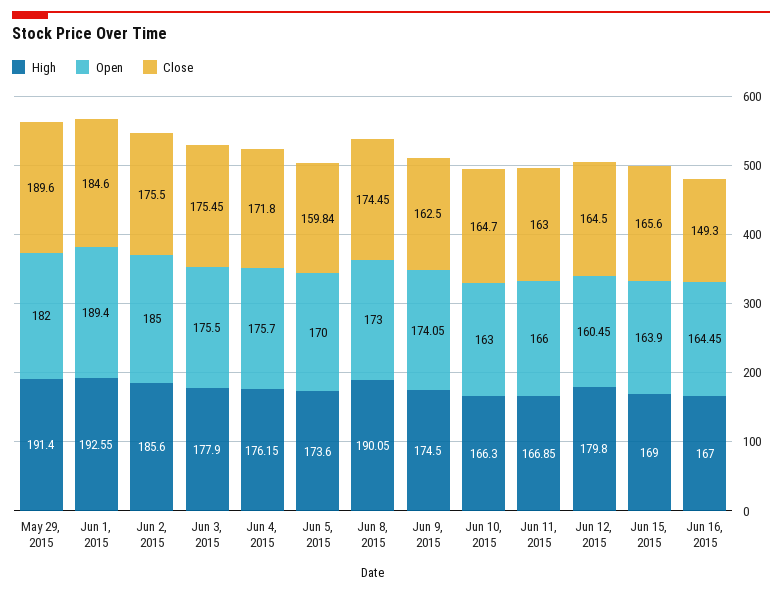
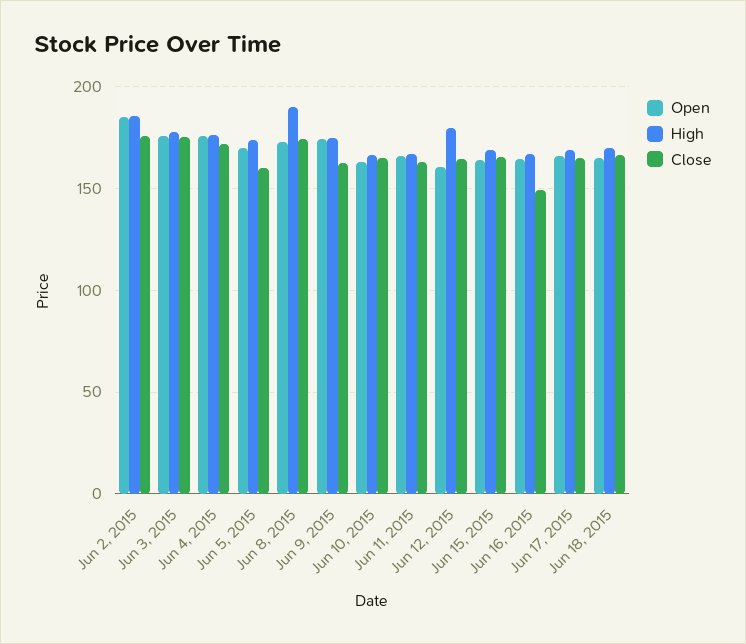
High, May 29, 2015: 191.4 -> none
Open, May 29, 2015: 182 -> none
Close, May 29, 2015: 189.6 -> none
High, Jun 1, 2015: 192.55 -> none
Open, Jun 1, 2015: 189.4 -> none
Close, Jun 1, 2015: 184.6 -> none
Open, Jun 17, 2015: none -> 165
High, Jun 17, 2015: none -> 170
Close, Jun 17, 2015: none -> 165
Open, Jun 18, 2015: none -> 165
High, Jun 18, 2015: none -> 170
Close, Jun 18, 2015: none -> 165

